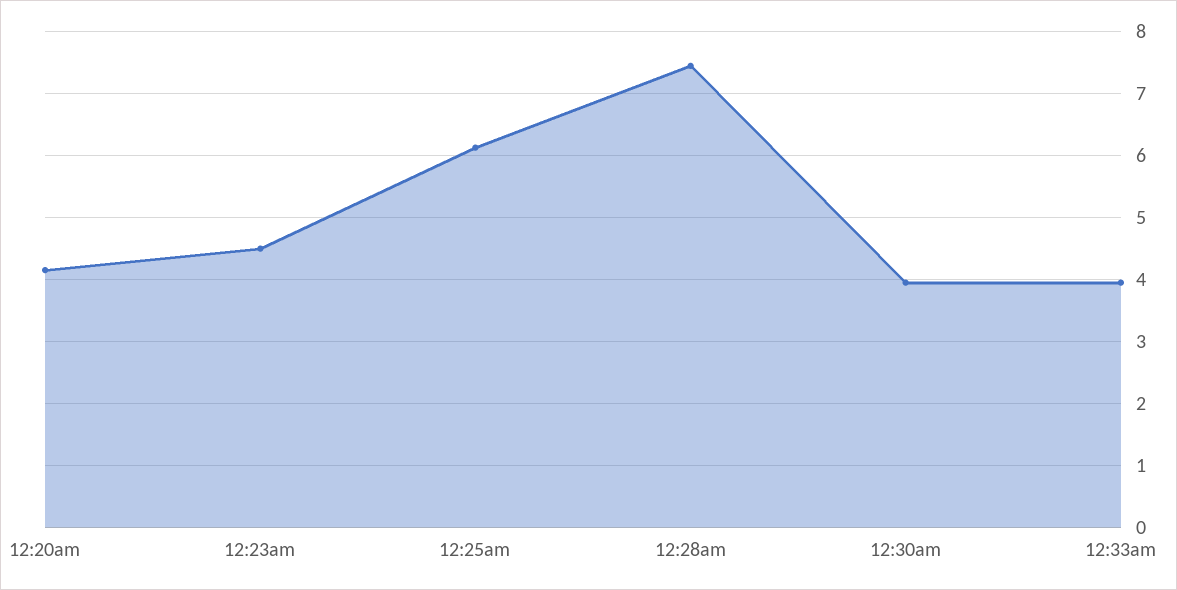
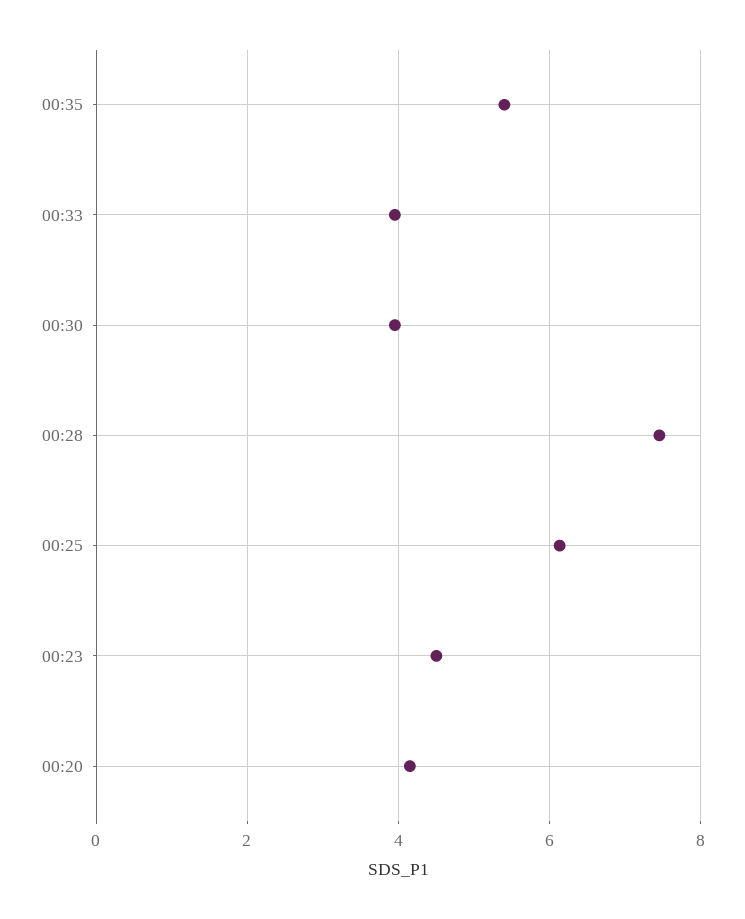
00:35: none -> 5.4

